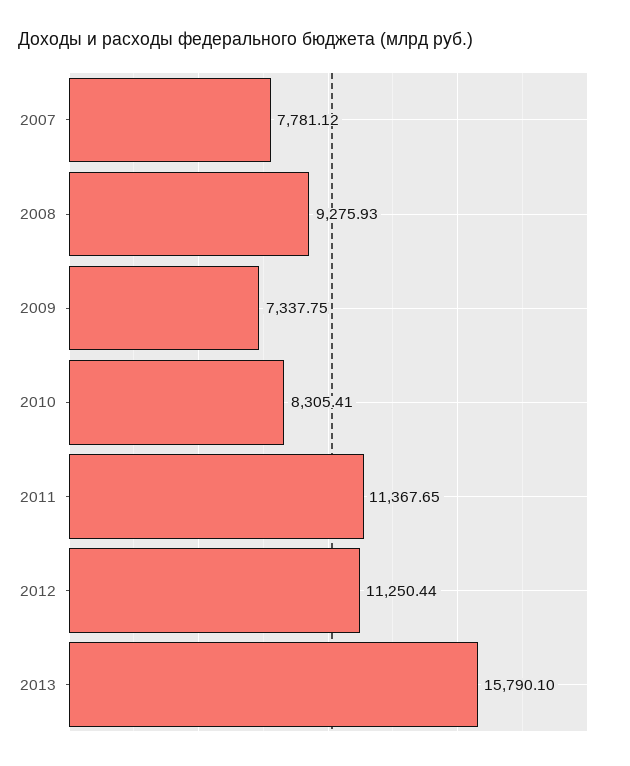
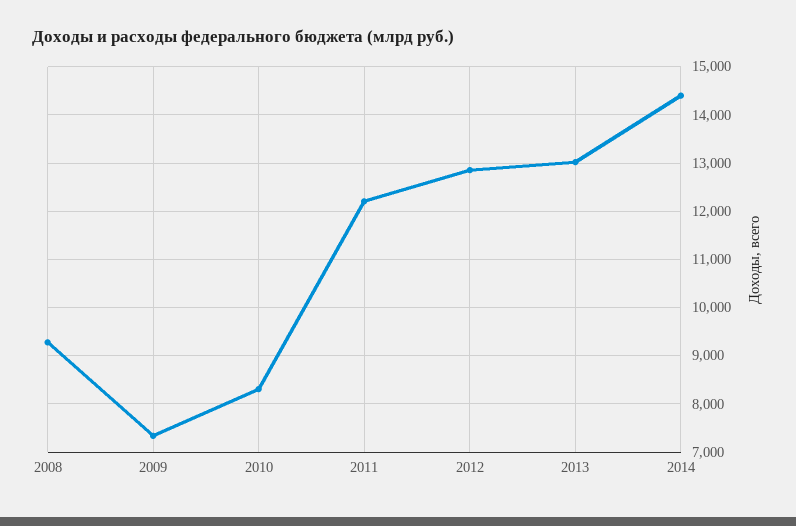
2007: 7781.12 -> none
2011: 11367.65 -> 12200
2012: 11250.44 -> 12800
2013: 15790.1 -> 13000
2014: none -> 14400

